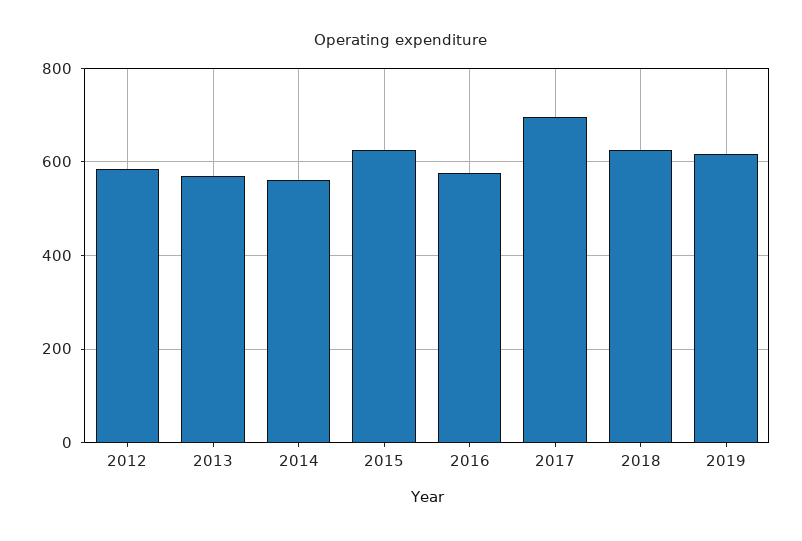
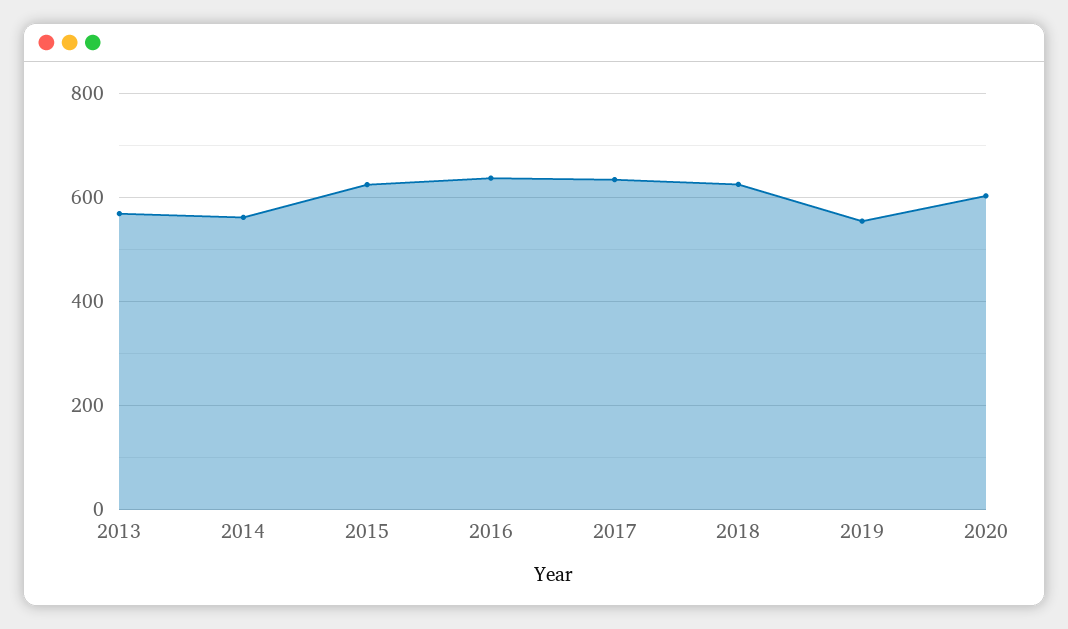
2012: 580 -> none
2016: 580 -> 640
2017: 700 -> 640
2019: 620 -> 560
2020: none -> 600

